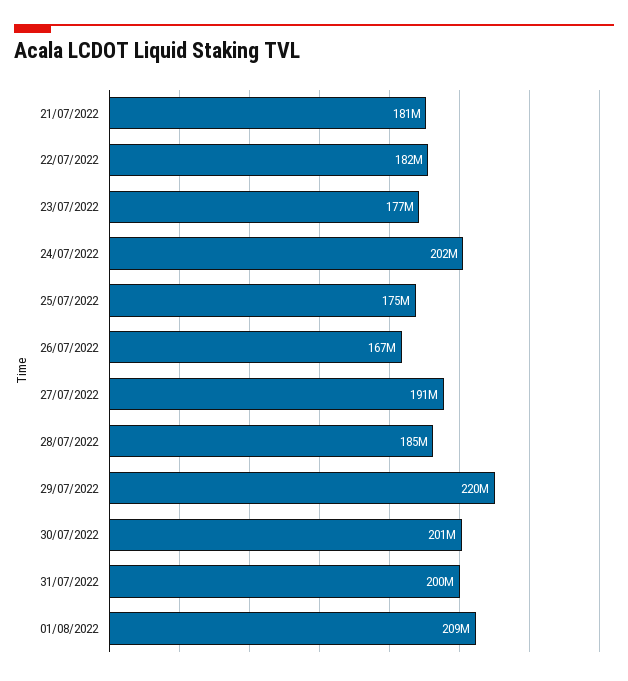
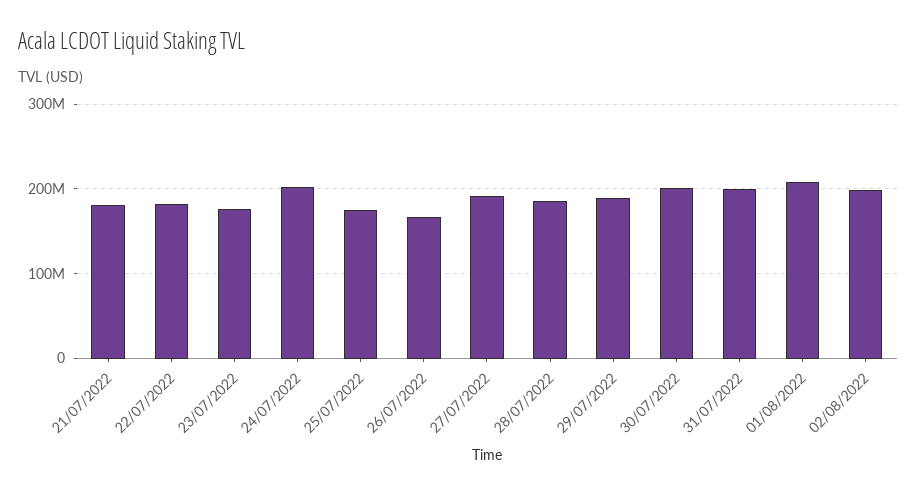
29/07/2022: 220000000 -> 190000000
02/08/2022: none -> 200000000

